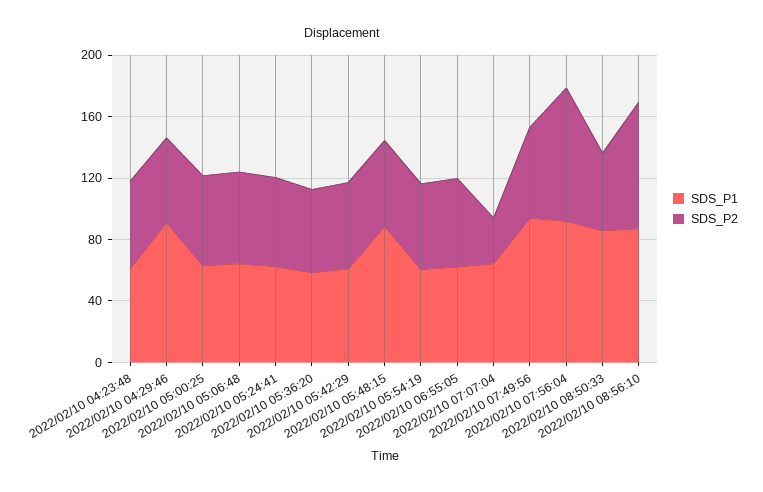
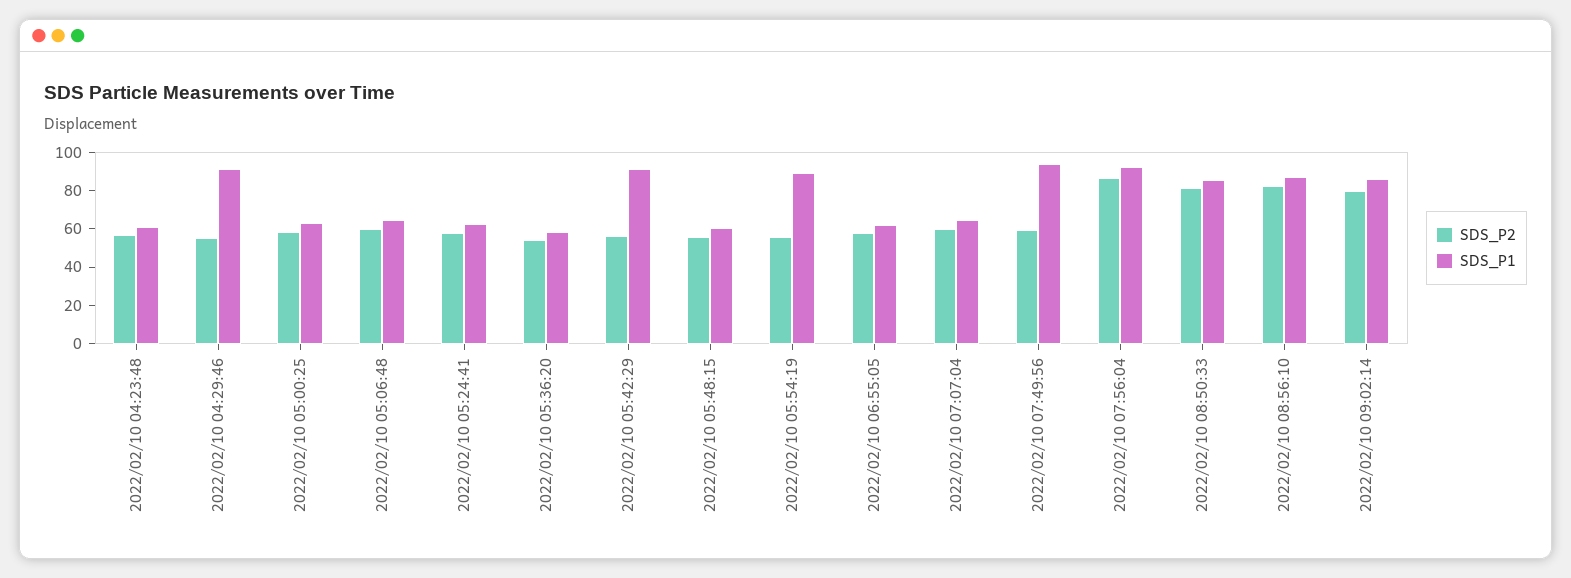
SDS_P1, 2022/02/10 05:42:29: 60 -> 90
SDS_P1, 2022/02/10 05:48:15: 90 -> 60
SDS_P1, 2022/02/10 05:54:19: 60 -> 90
SDS_P2, 2022/02/10 07:07:04: 30 -> 60
SDS_P2, 2022/02/10 08:50:33: 50 -> 80
SDS_P2, 2022/02/10 09:02:14: none -> 80
SDS_P1, 2022/02/10 09:02:14: none -> 85

